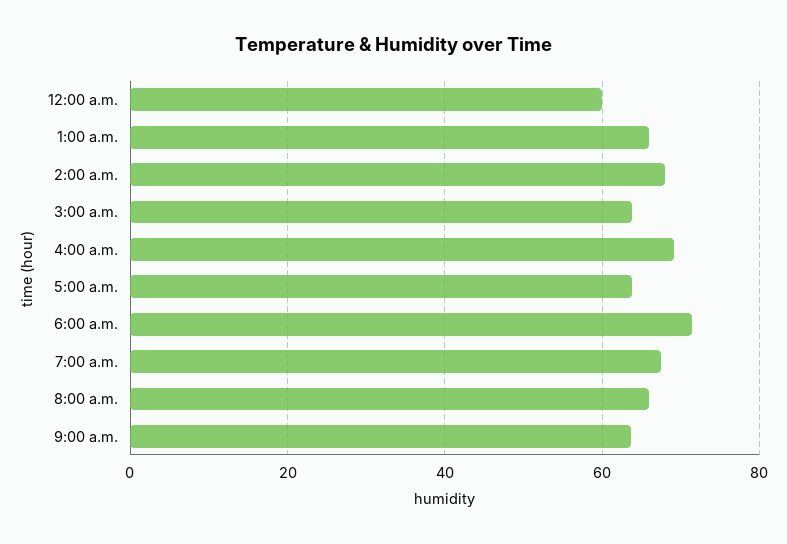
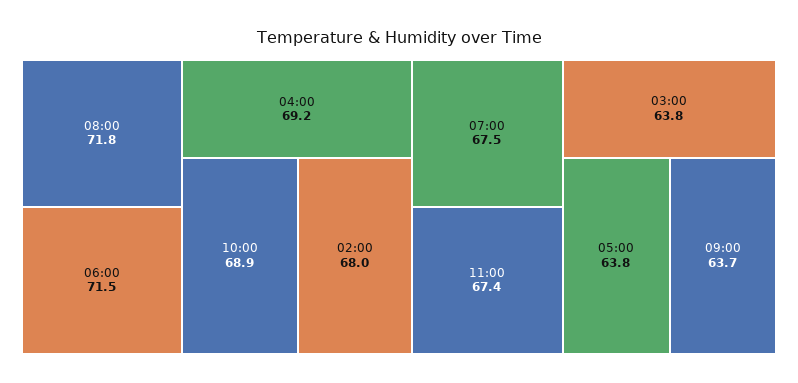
12:00 a.m.: 60 -> none
1:00 a.m.: 66 -> none
8:00 a.m.: 66 -> 71.8
10:00: none -> 68.9
11:00: none -> 67.4

